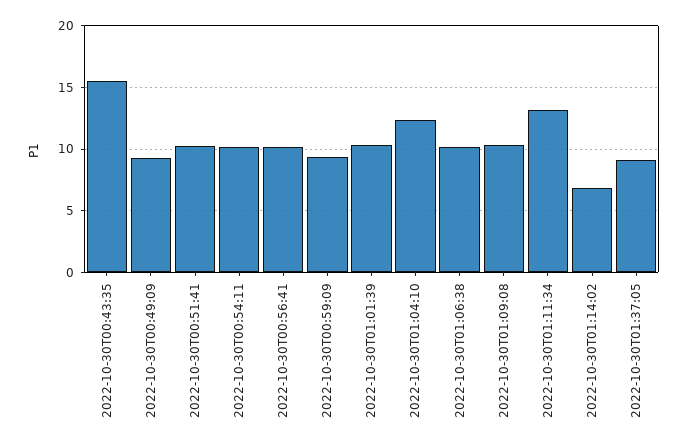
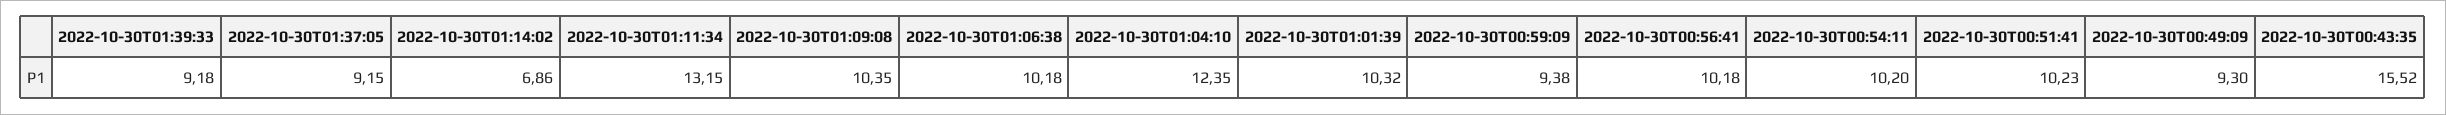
2022-10-30T01:39:33: none -> 9.18

